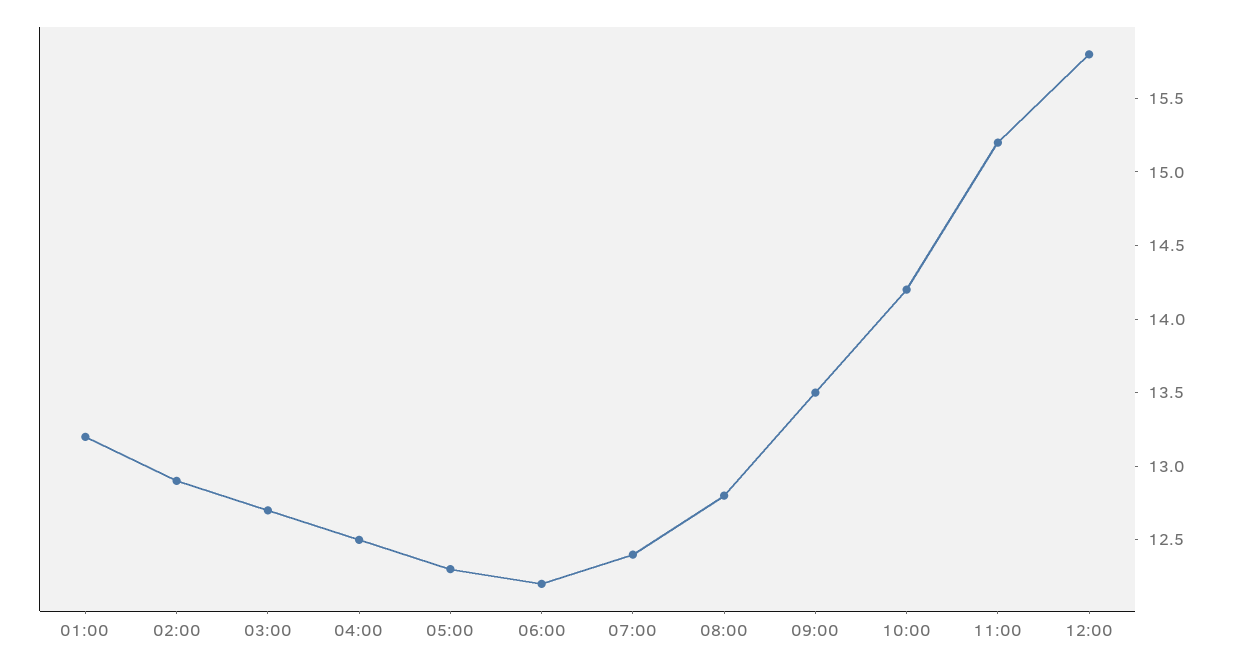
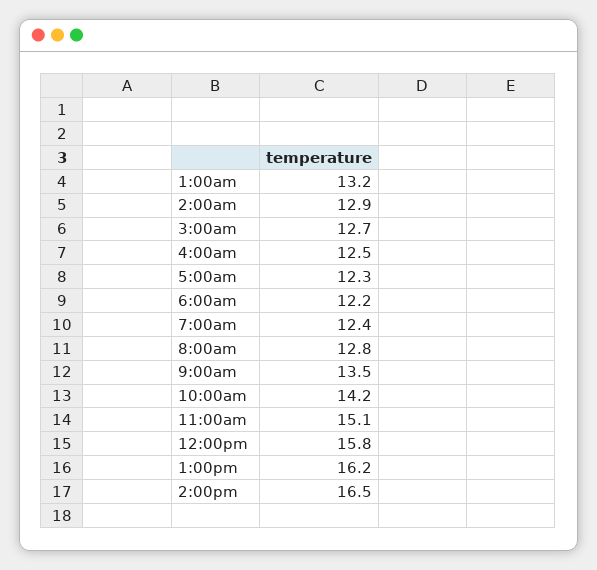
11:00: 15.2 -> 15.1
1:00pm: none -> 16.2
2:00pm: none -> 16.5

